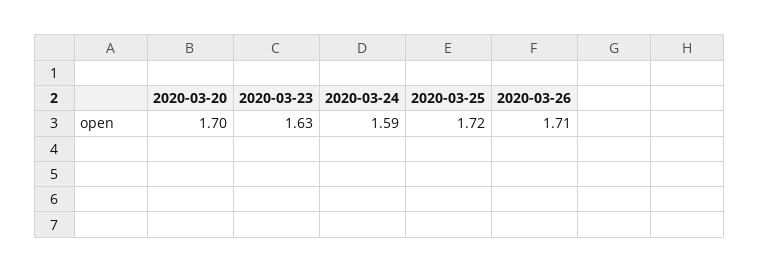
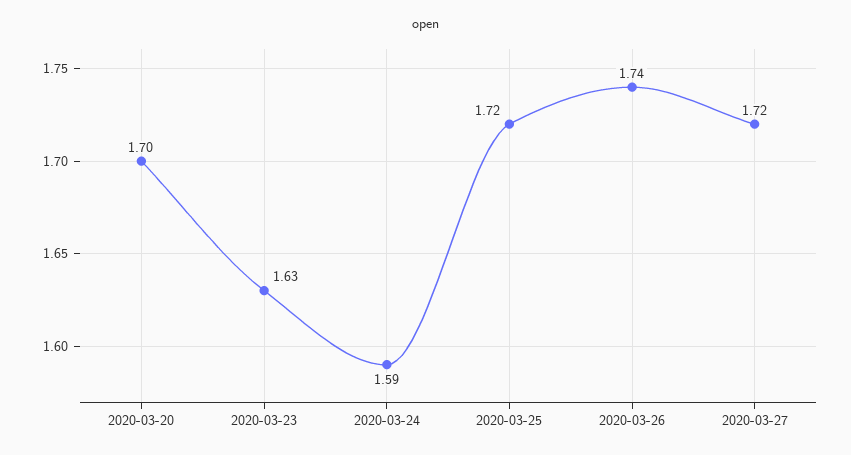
2020-03-26: 1.71 -> 1.74
2020-03-27: none -> 1.72

